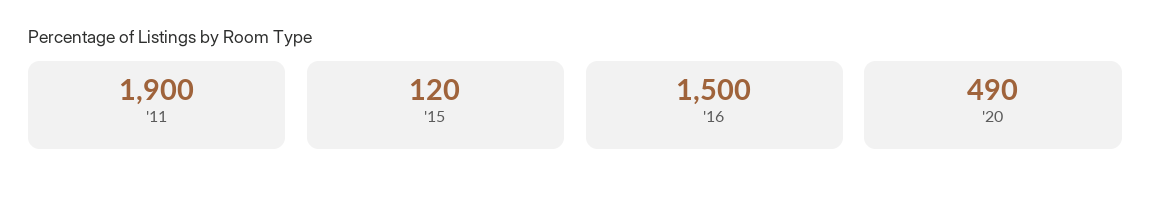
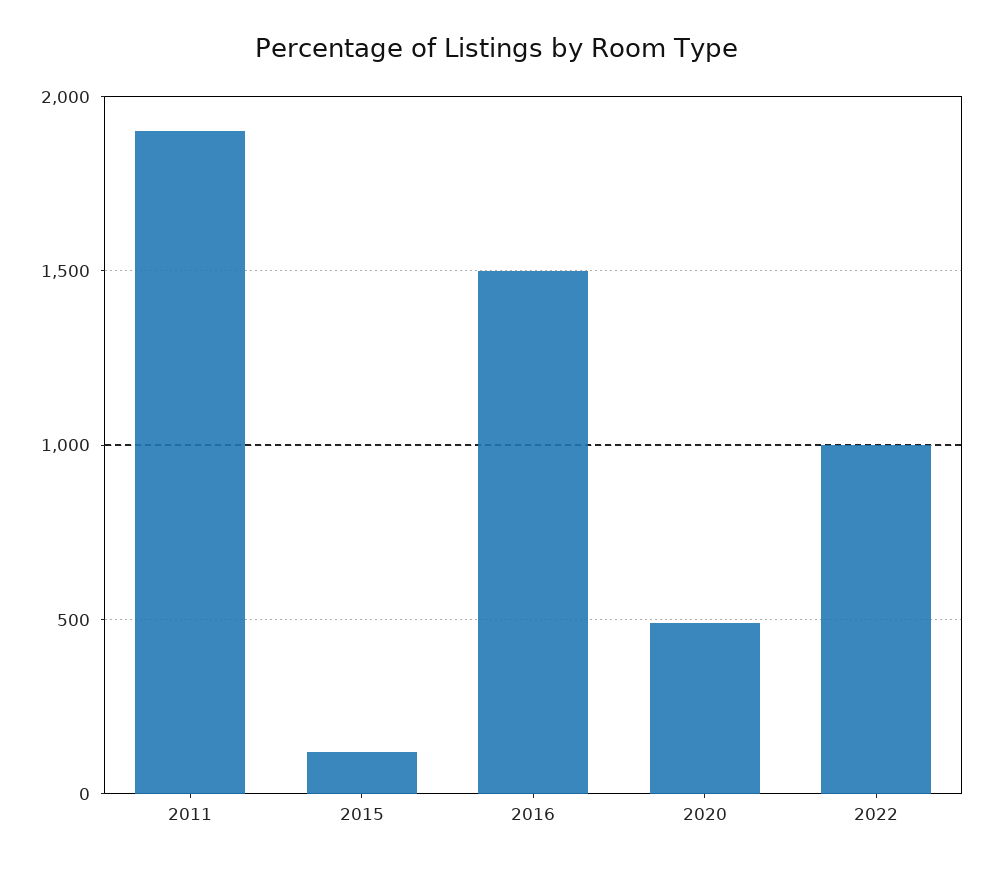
2022: none -> 1000

